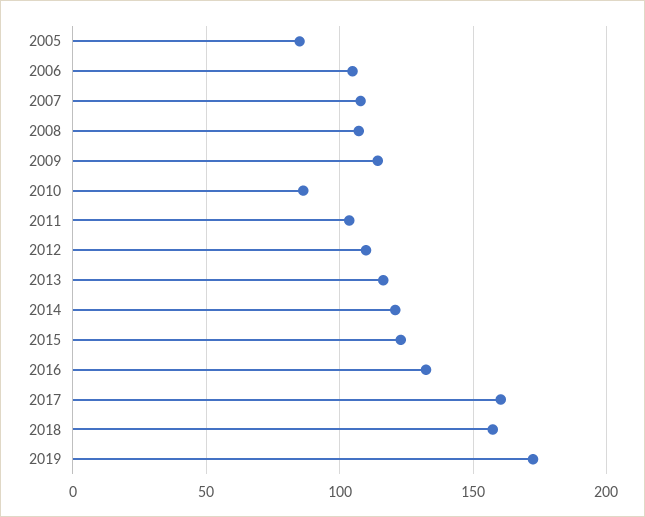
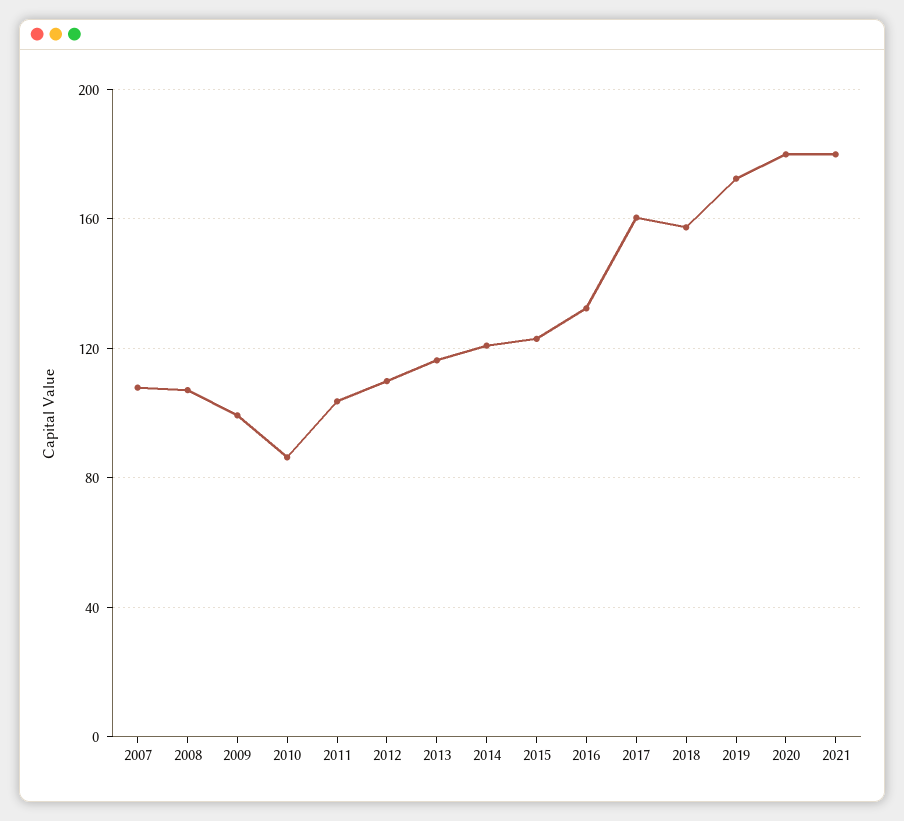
2005: 85 -> none
2006: 105 -> none
2009: 115 -> 100
2020: none -> 180
2021: none -> 180

